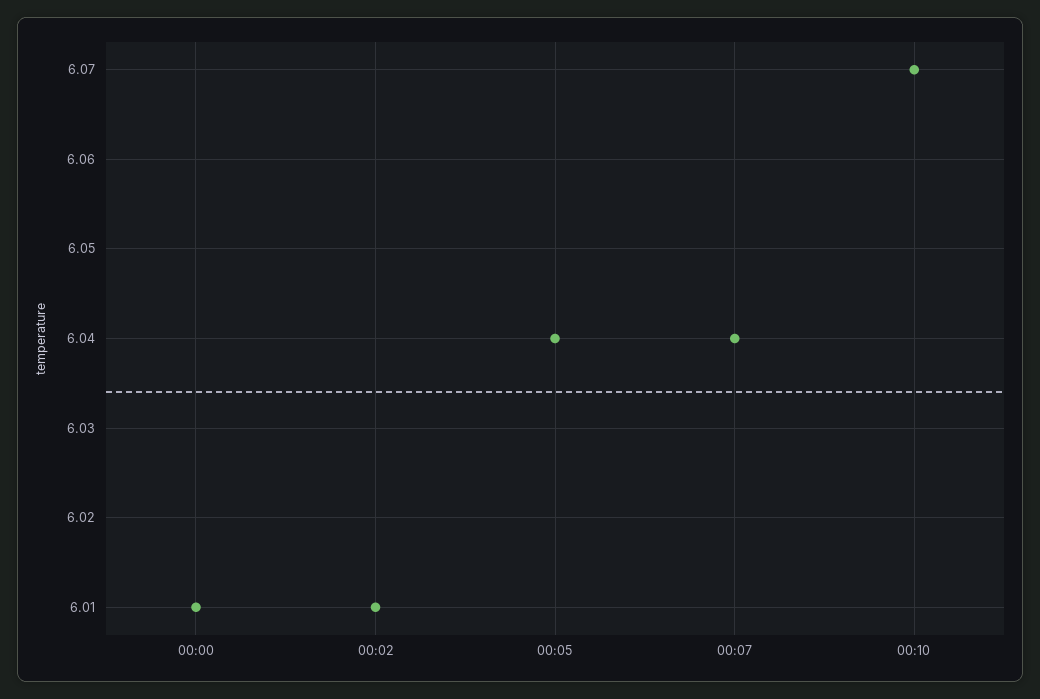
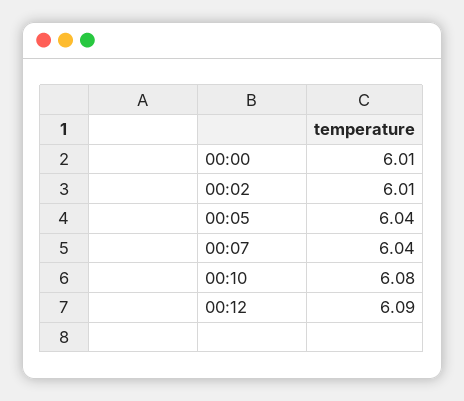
00:10: 6.07 -> 6.08
00:12: none -> 6.09

